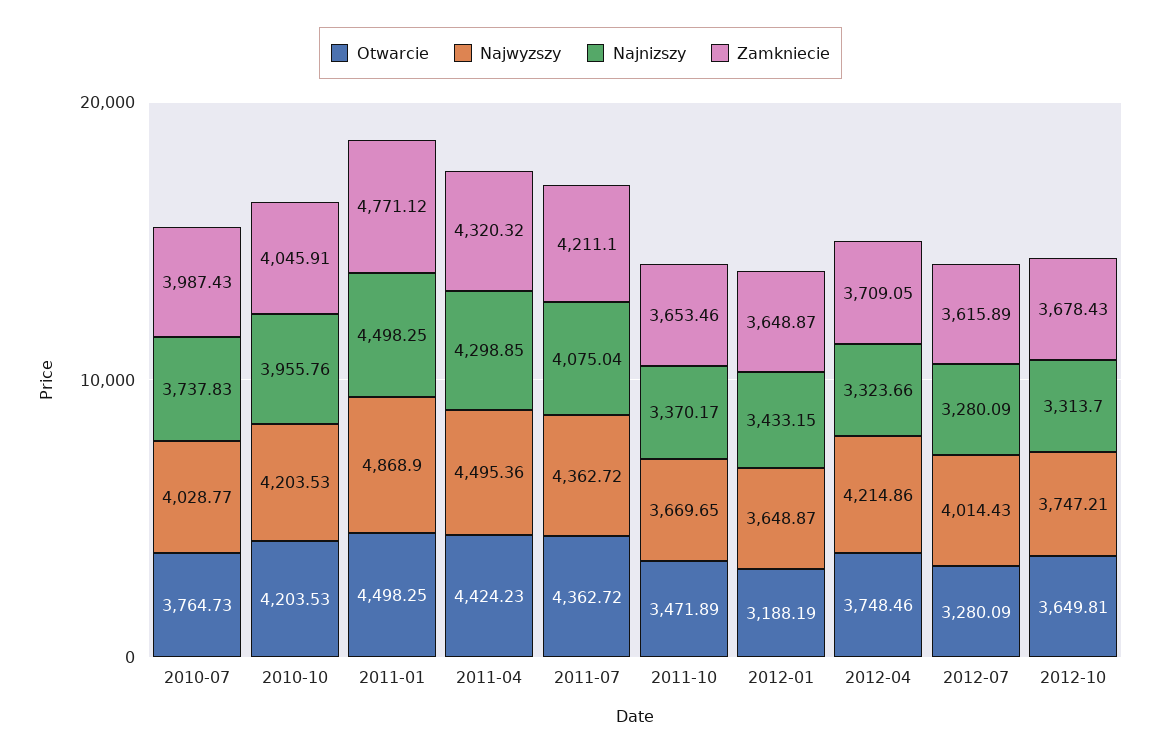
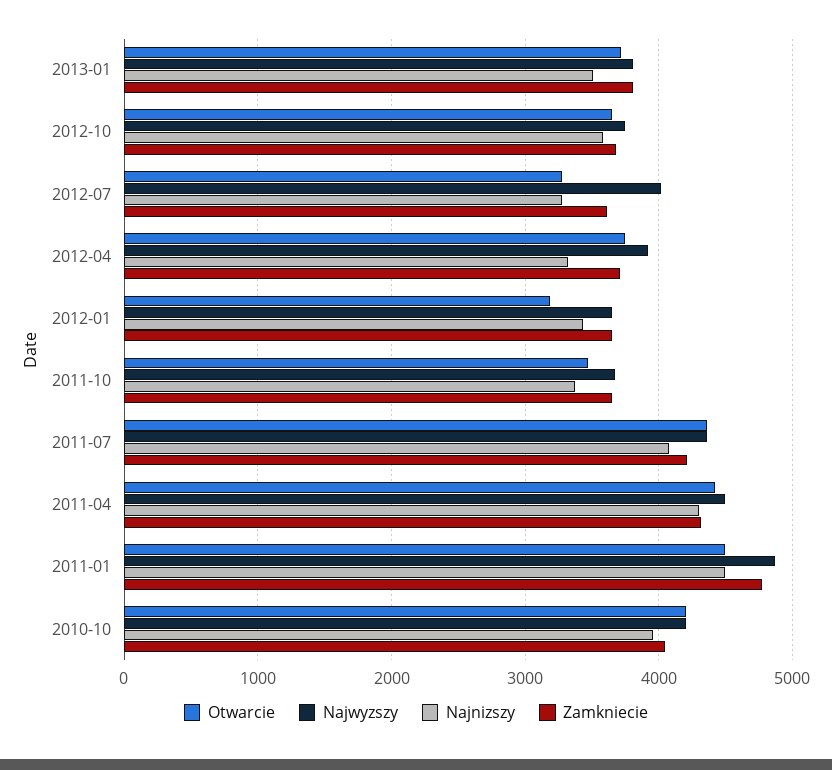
Otwarcie, 2010-07: 3764.73 -> none
Najwyzszy, 2010-07: 4028.77 -> none
Najnizszy, 2010-07: 3737.83 -> none
Zamkniecie, 2010-07: 3987.43 -> none
Najwyzszy, 2012-04: 4214.86 -> 3900
Najnizszy, 2012-10: 3313.7 -> 3600
Otwarcie, 2013-01: none -> 3700
Najwyzszy, 2013-01: none -> 3800
Najnizszy, 2013-01: none -> 3500
Zamkniecie, 2013-01: none -> 3800

